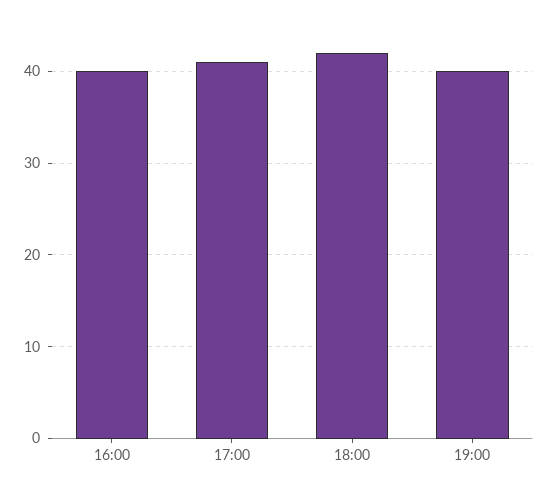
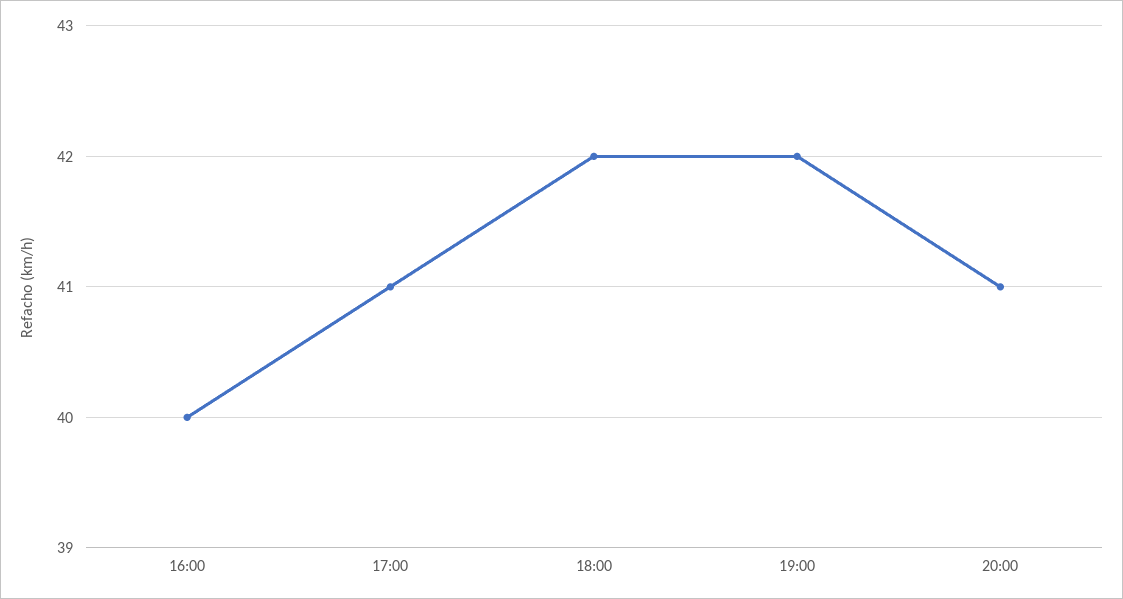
19:00: 40 -> 42
20:00: none -> 41

